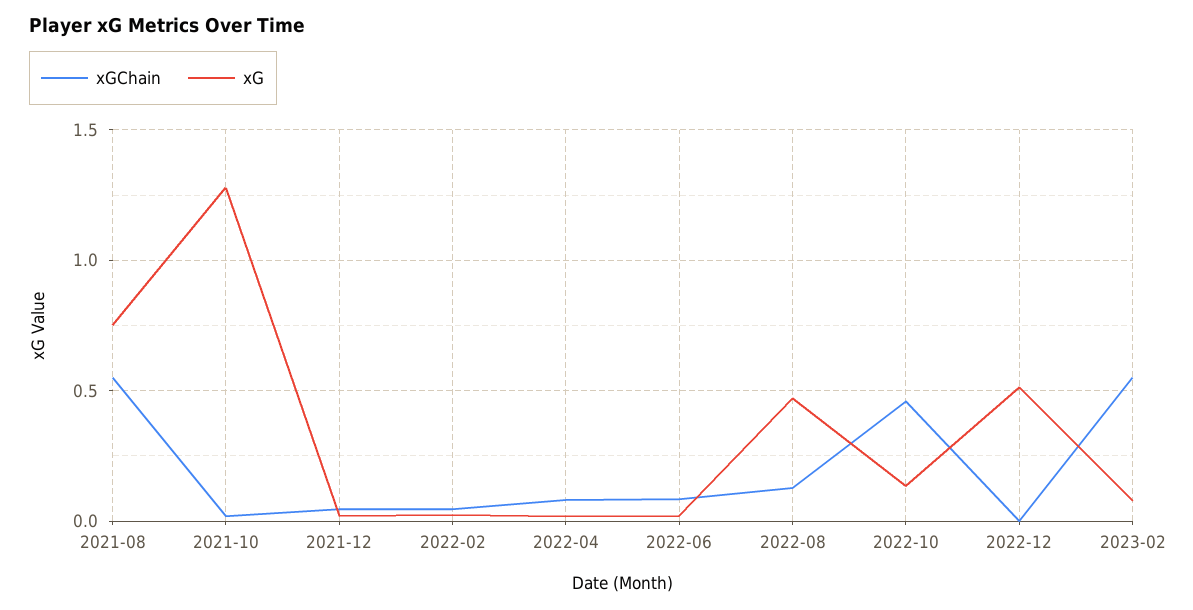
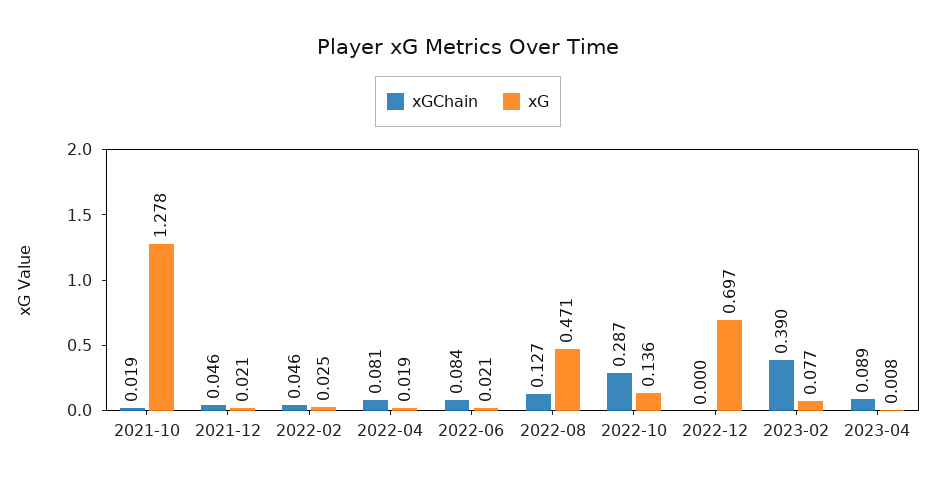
xGChain, 2021-08: 0.55 -> none
xG, 2021-08: 0.75 -> none
xGChain, 2022-10: 0.45 -> 0.287
xG, 2022-12: 0.5 -> 0.697
xGChain, 2023-02: 0.55 -> 0.39
xGChain, 2023-04: none -> 0.089
xG, 2023-04: none -> 0.008

